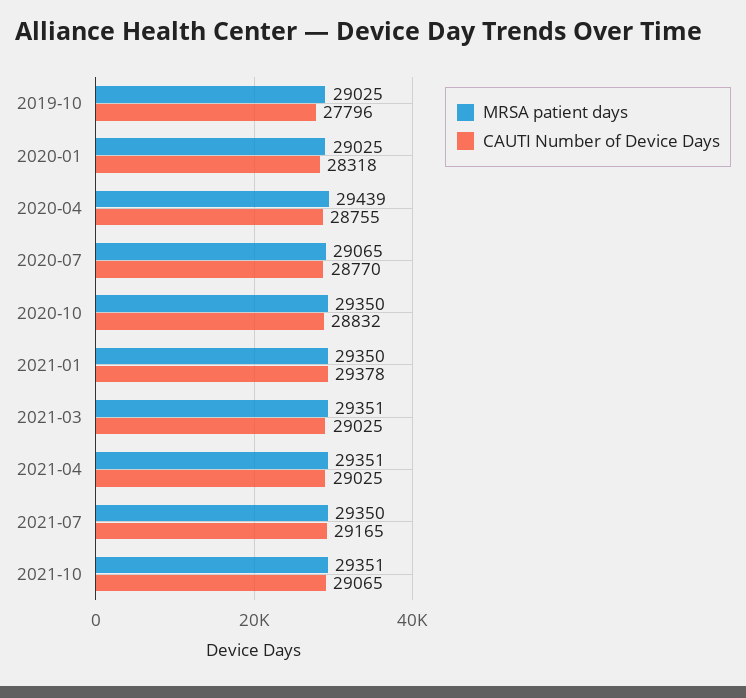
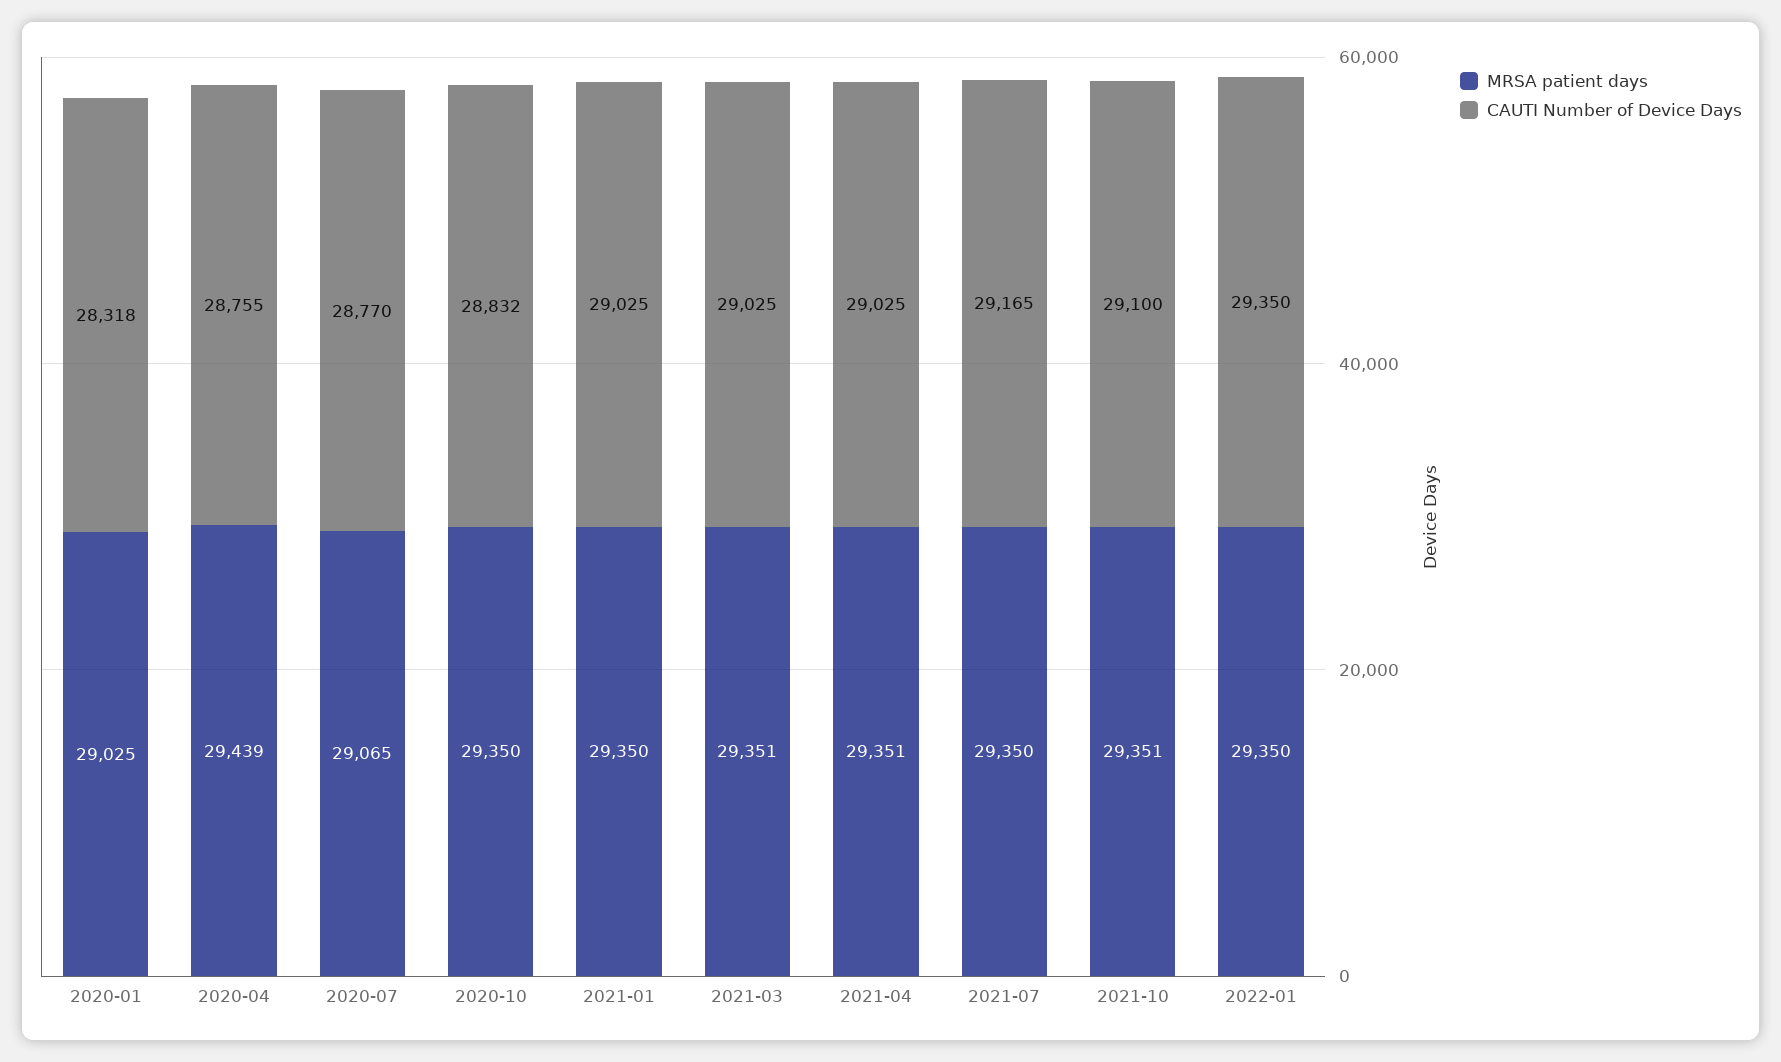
MRSA patient days, 2019-10: 29025 -> none
CAUTI Number of Device Days, 2019-10: 27796 -> none
CAUTI Number of Device Days, 2021-01: 29378 -> 29025
CAUTI Number of Device Days, 2021-10: 29065 -> 29100
MRSA patient days, 2022-01: none -> 29350
CAUTI Number of Device Days, 2022-01: none -> 29350

